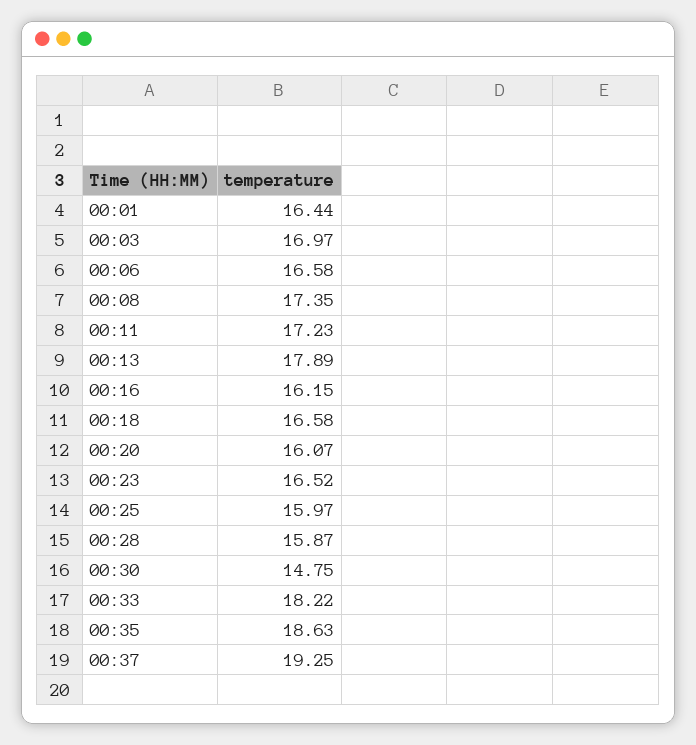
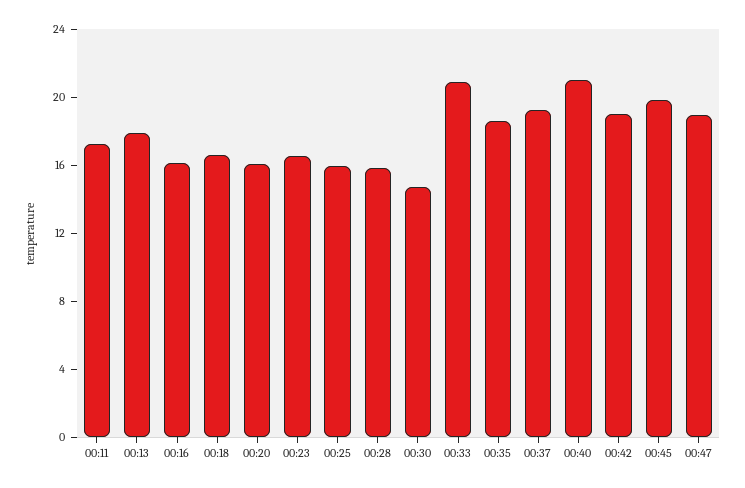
00:01: 16.44 -> none
00:03: 16.97 -> none
00:06: 16.58 -> none
00:08: 17.35 -> none
00:33: 18.22 -> 21
00:40: none -> 21
00:42: none -> 19
00:45: none -> 20
00:47: none -> 19

